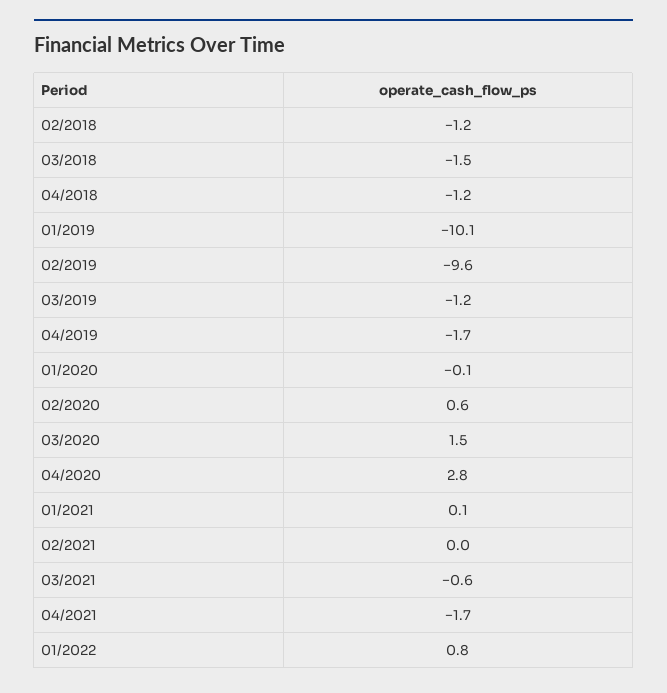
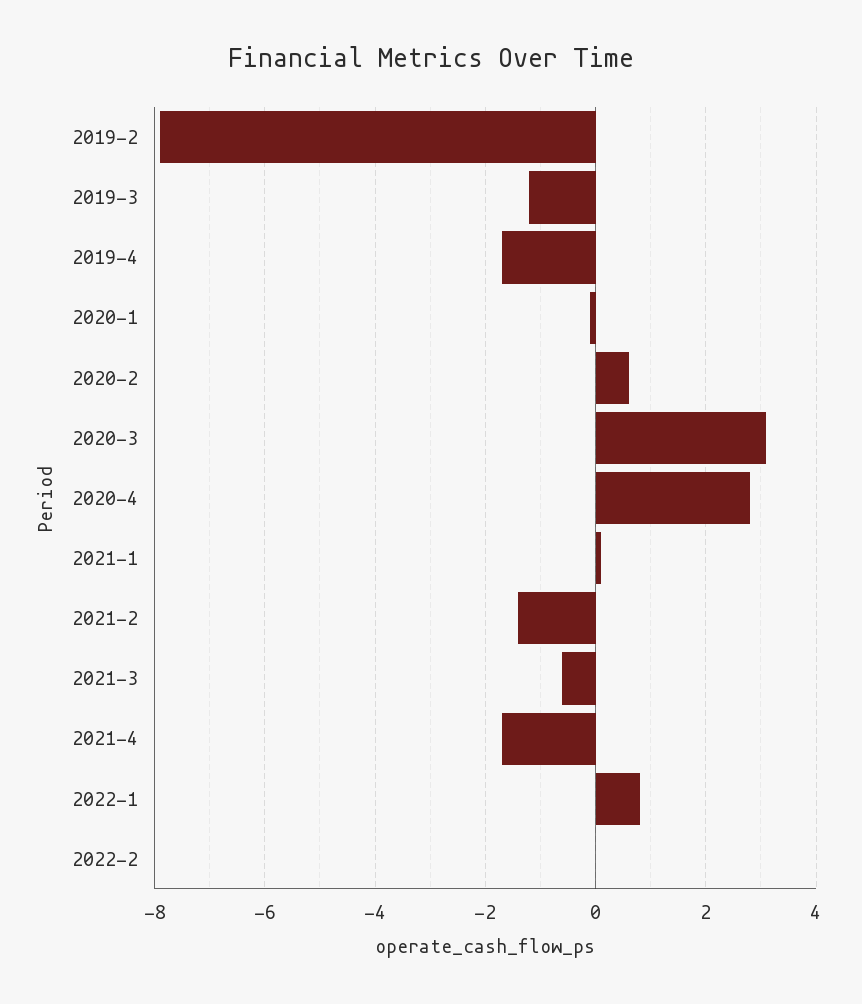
02/2018: -1.2 -> none
03/2018: -1.5 -> none
04/2018: -1.2 -> none
01/2019: -10.1 -> none
02/2019: -9.6 -> -8
03/2020: 1.5 -> 3
02/2021: 0 -> -1.5
2022-2: none -> 0

